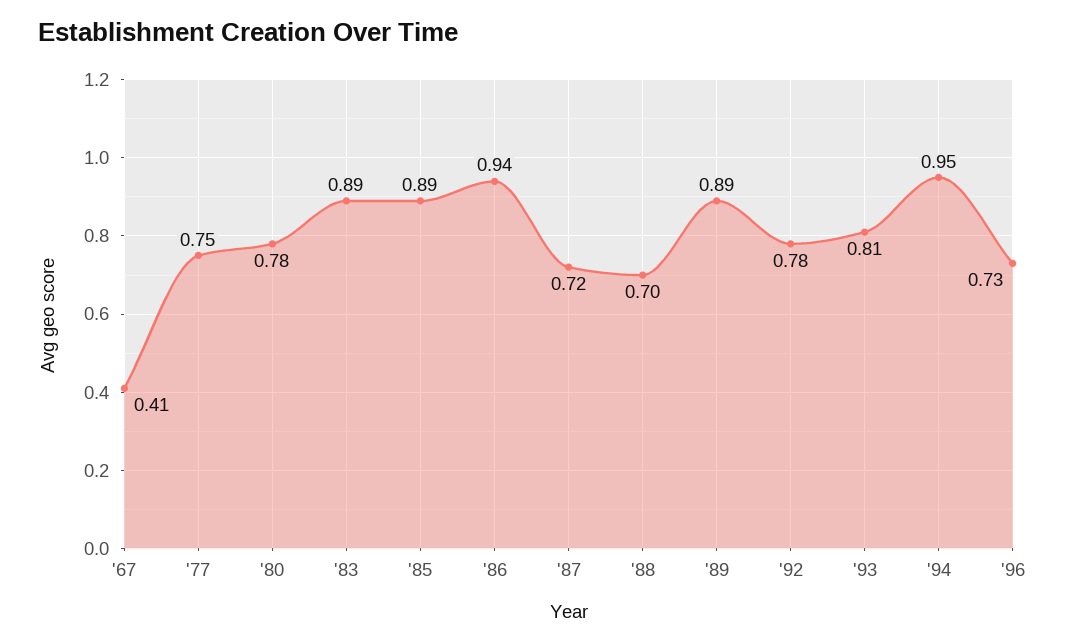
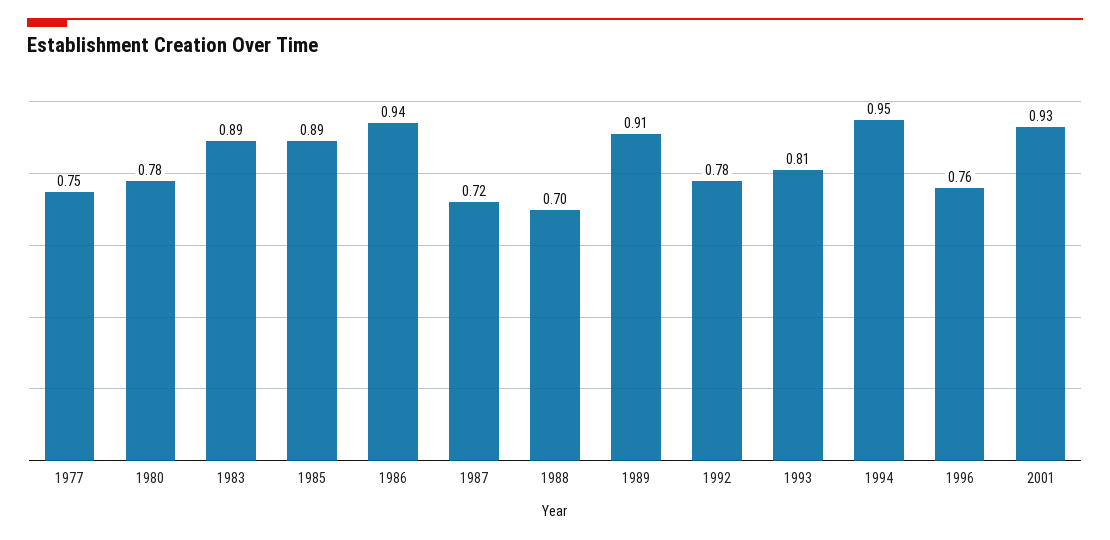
'67: 0.41 -> none
'89: 0.89 -> 0.91
'96: 0.73 -> 0.76
2001: none -> 0.93

